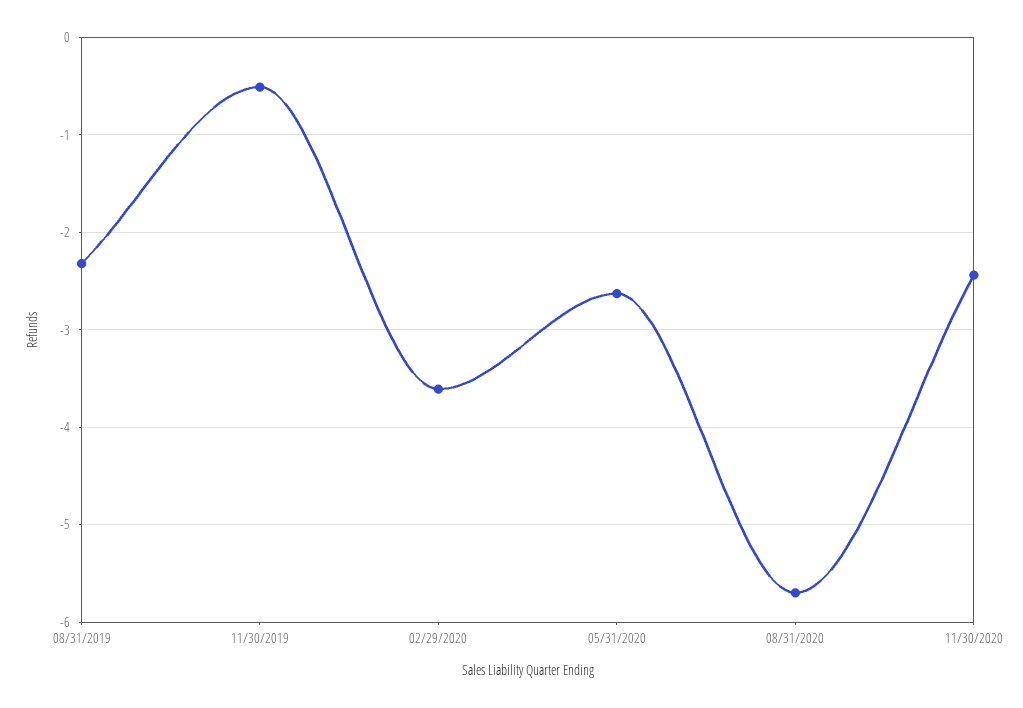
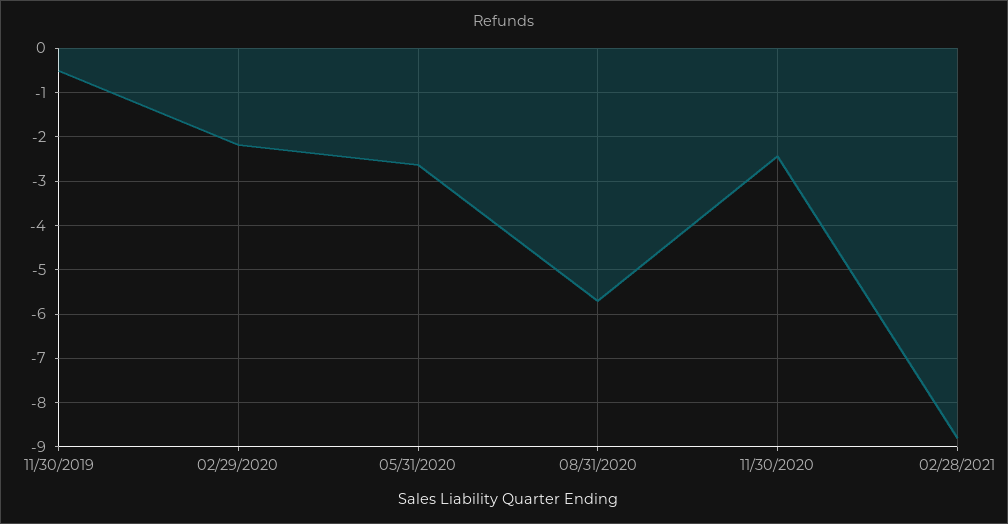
08/31/2019: -2.3 -> none
02/29/2020: -3.6 -> -2.2
02/28/2021: none -> -8.8

